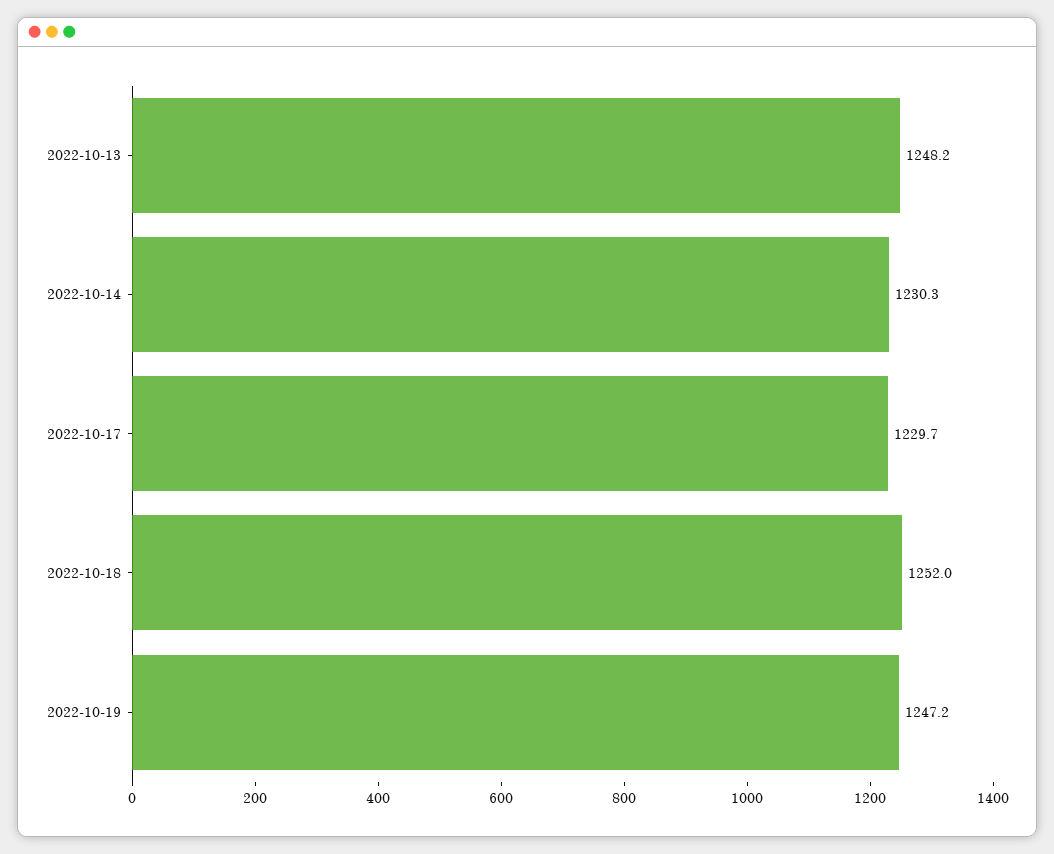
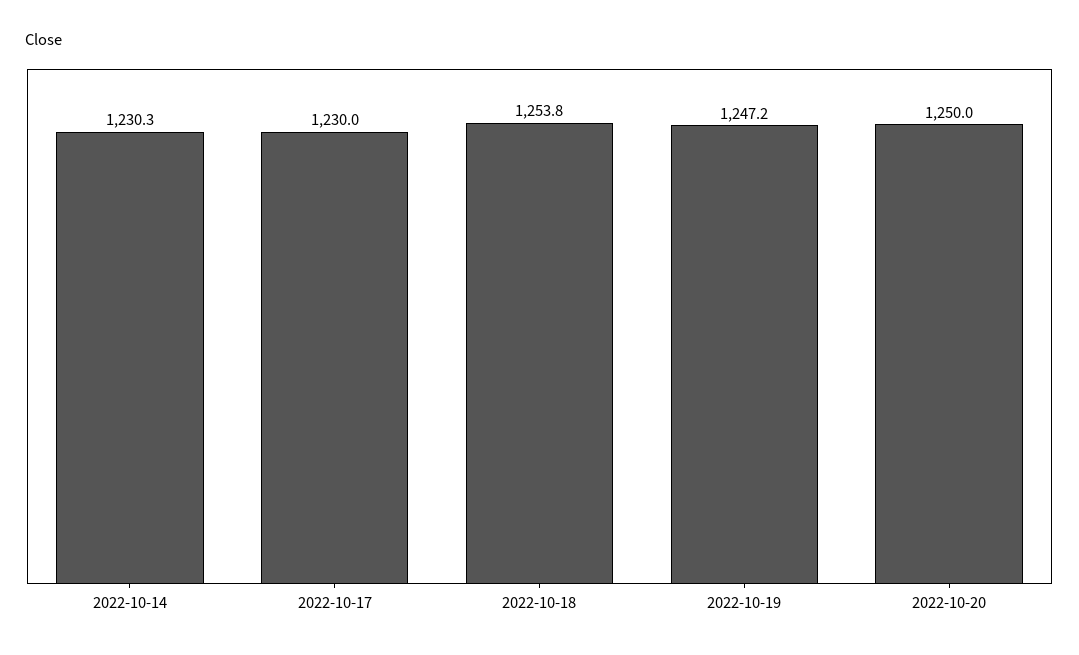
2022-10-13: 1248.2 -> none
2022-10-17: 1229.7 -> 1230
2022-10-18: 1252 -> 1253.8
2022-10-20: none -> 1250

